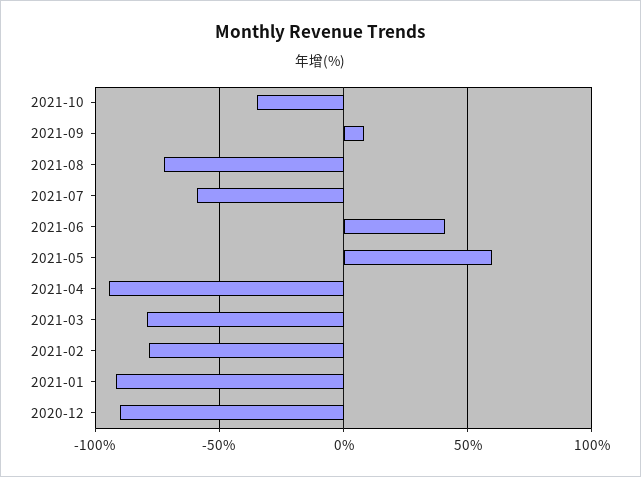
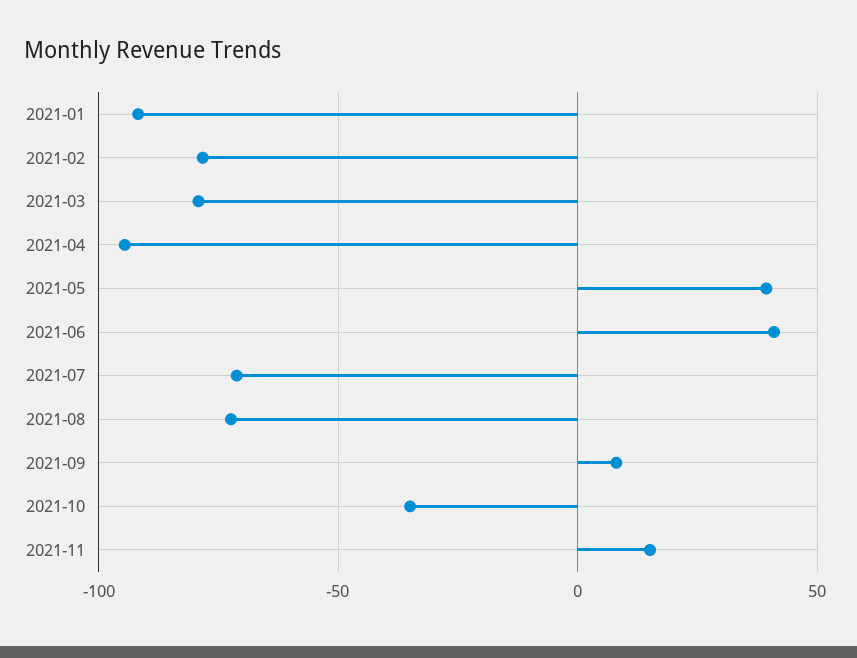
2021-07: -60 -> -70
2021-05: 60 -> 40
2020-12: -90 -> none
2021-11: none -> 15

